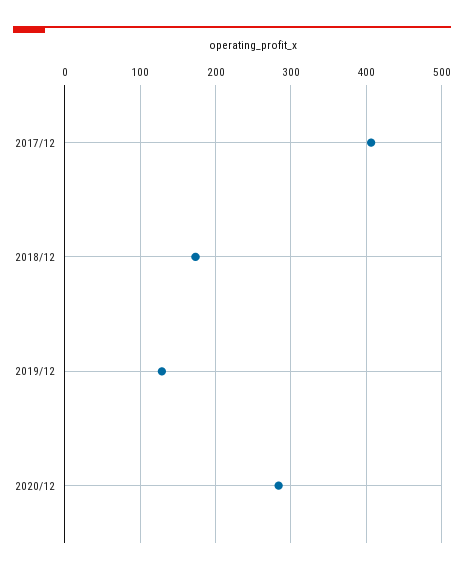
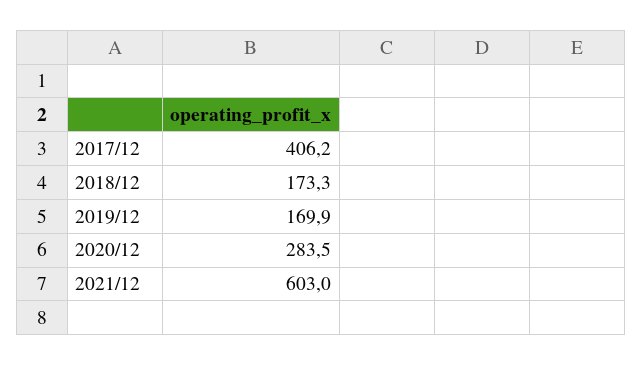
2019/12: 130 -> 169.9
2021/12: none -> 603

